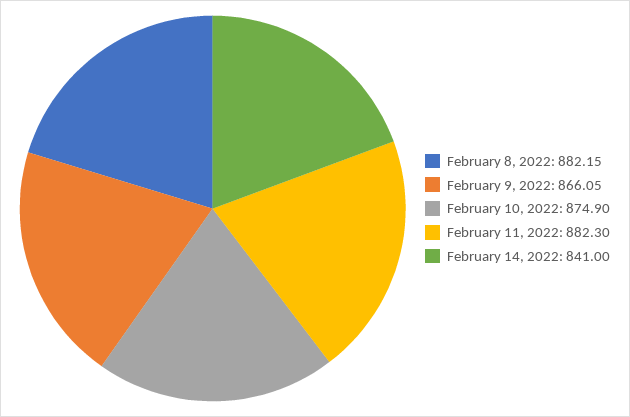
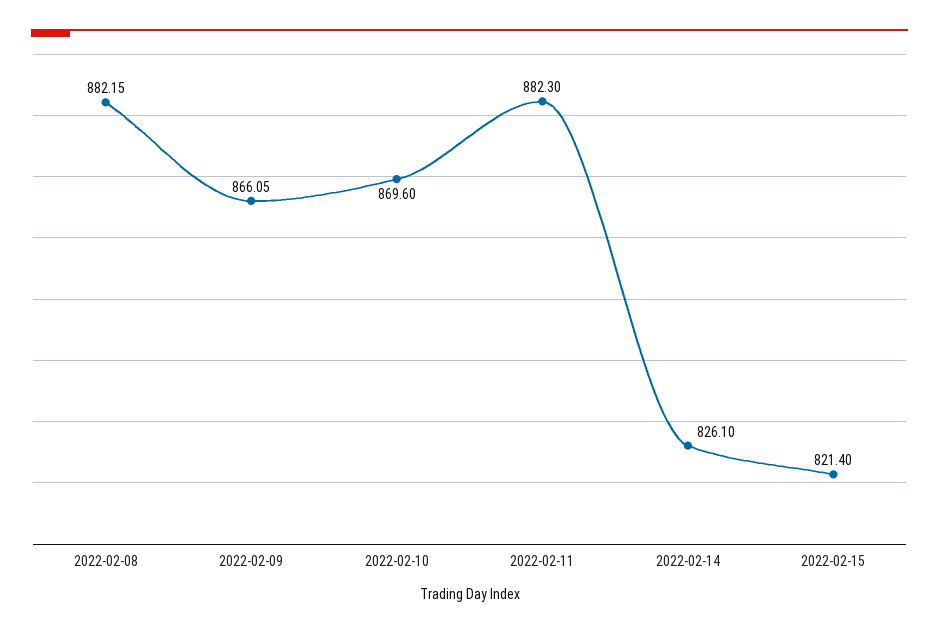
February 10, 2022: 874.9 -> 869.6
February 14, 2022: 841 -> 826.1
2022-02-15: none -> 821.4

